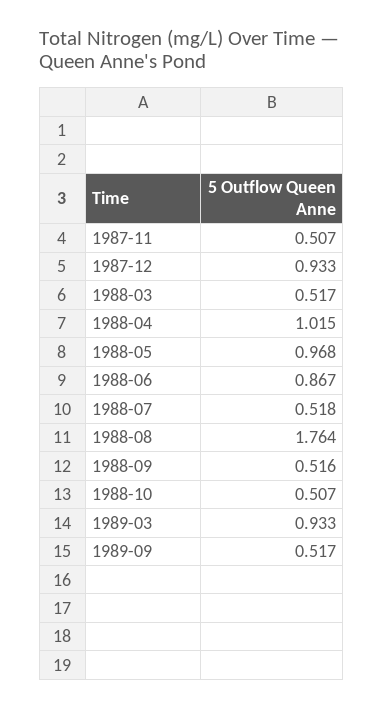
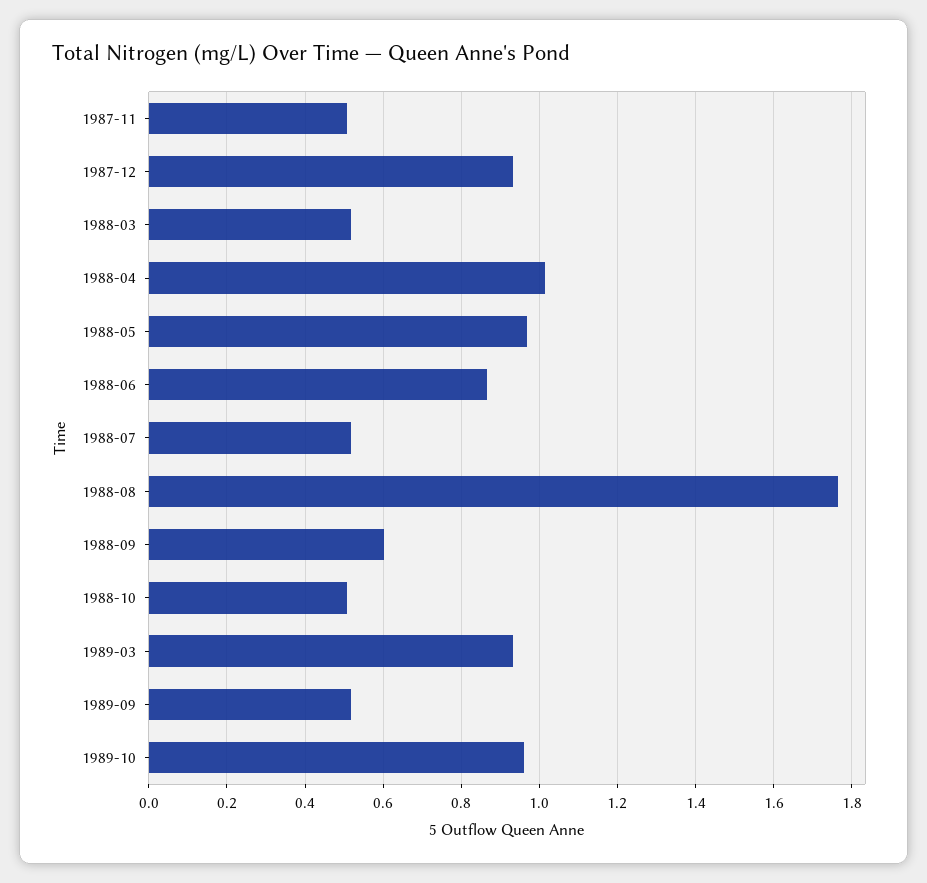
1988-09: 0.516 -> 0.6
1989-10: none -> 0.96

